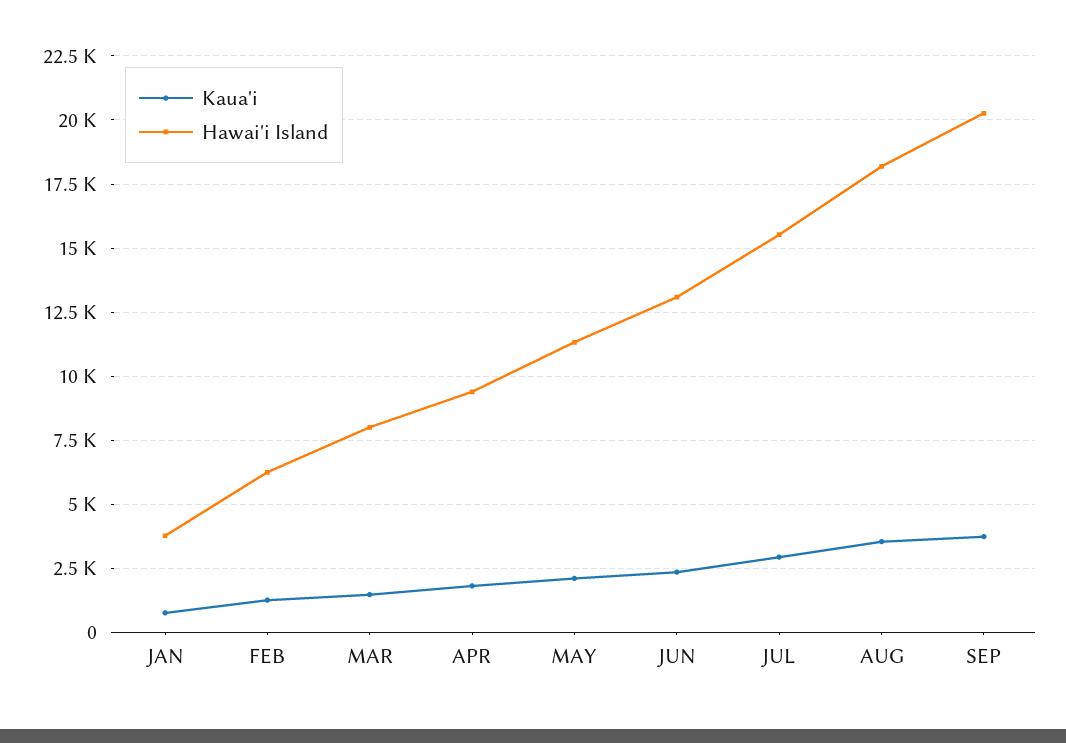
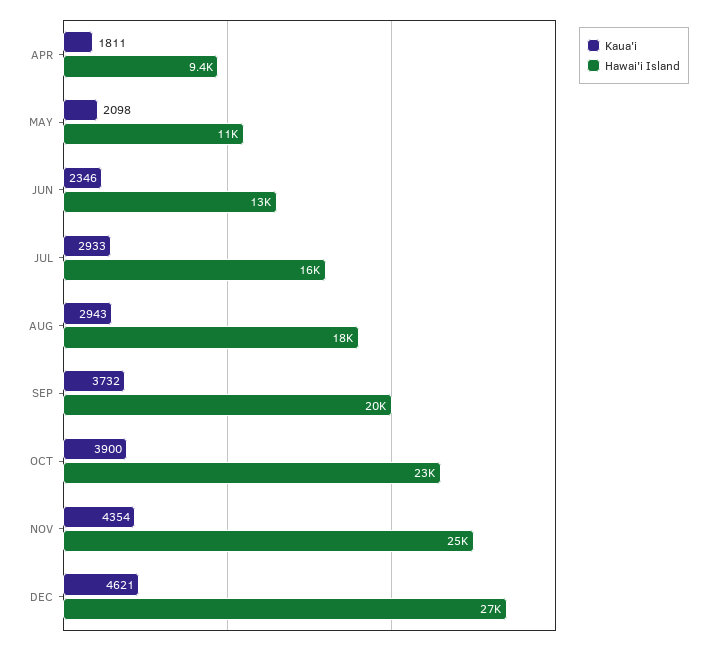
Kaua'i, JAN: 750 -> none
Hawai'i Island, JAN: 3750 -> none
Kaua'i, FEB: 1250 -> none
Hawai'i Island, FEB: 6250 -> none
Kaua'i, MAR: 1500 -> none
Hawai'i Island, MAR: 8000 -> none
Kaua'i, AUG: 3500 -> 2943
Kaua'i, OCT: none -> 3900
Hawai'i Island, OCT: none -> 23000
Kaua'i, NOV: none -> 4354
Hawai'i Island, NOV: none -> 25000
Kaua'i, DEC: none -> 4621
Hawai'i Island, DEC: none -> 27000

